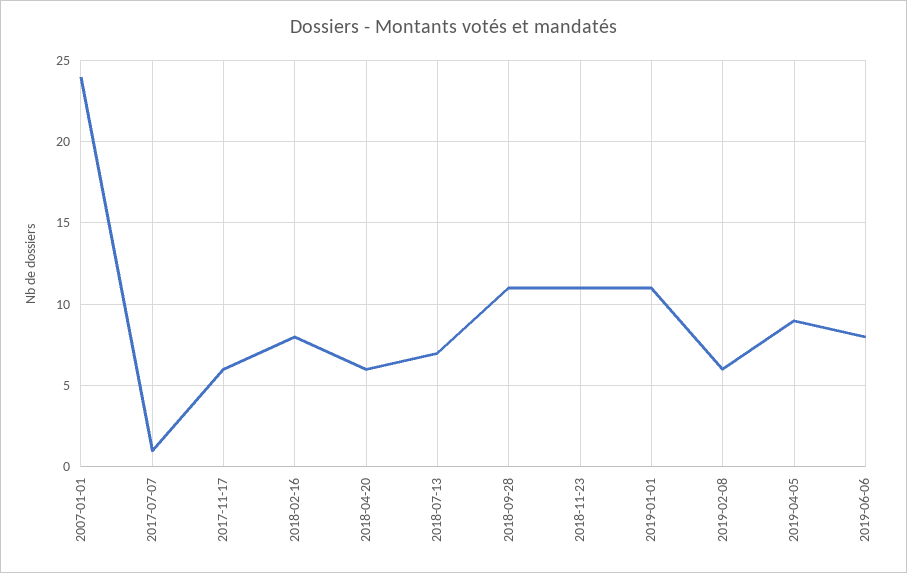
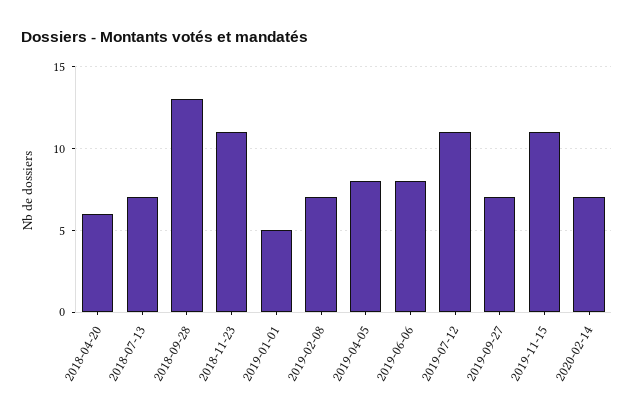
2007-01-01: 24 -> none
2017-07-07: 1 -> none
2017-11-17: 6 -> none
2018-02-16: 8 -> none
2018-09-28: 11 -> 13
2019-01-01: 11 -> 5
2019-02-08: 6 -> 7
2019-04-05: 9 -> 8
2019-07-12: none -> 11
2019-09-27: none -> 7
2019-11-15: none -> 11
2020-02-14: none -> 7

